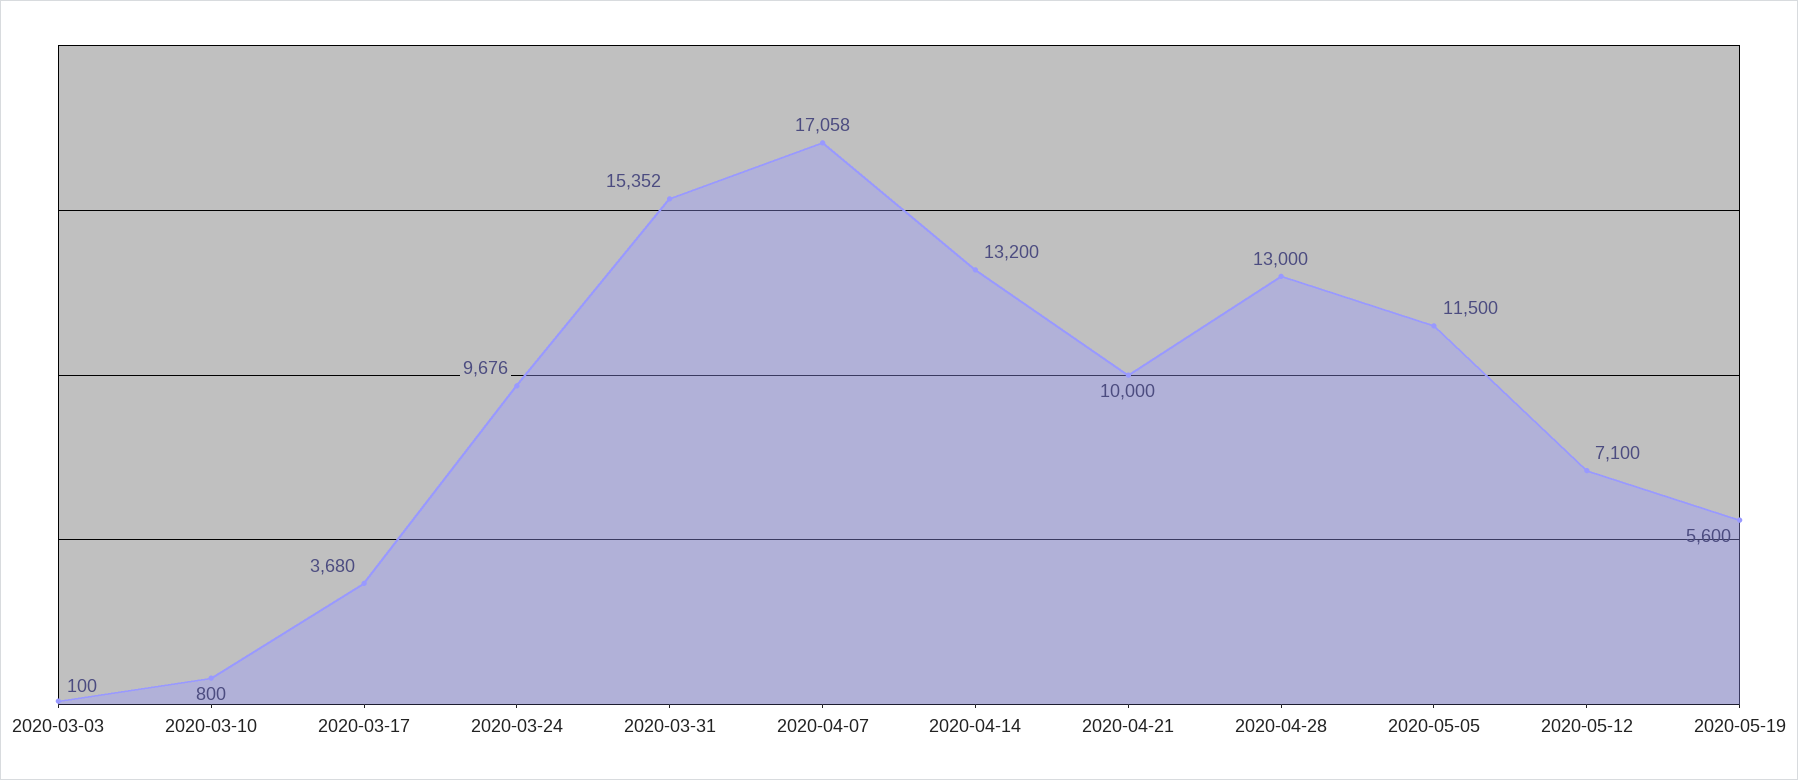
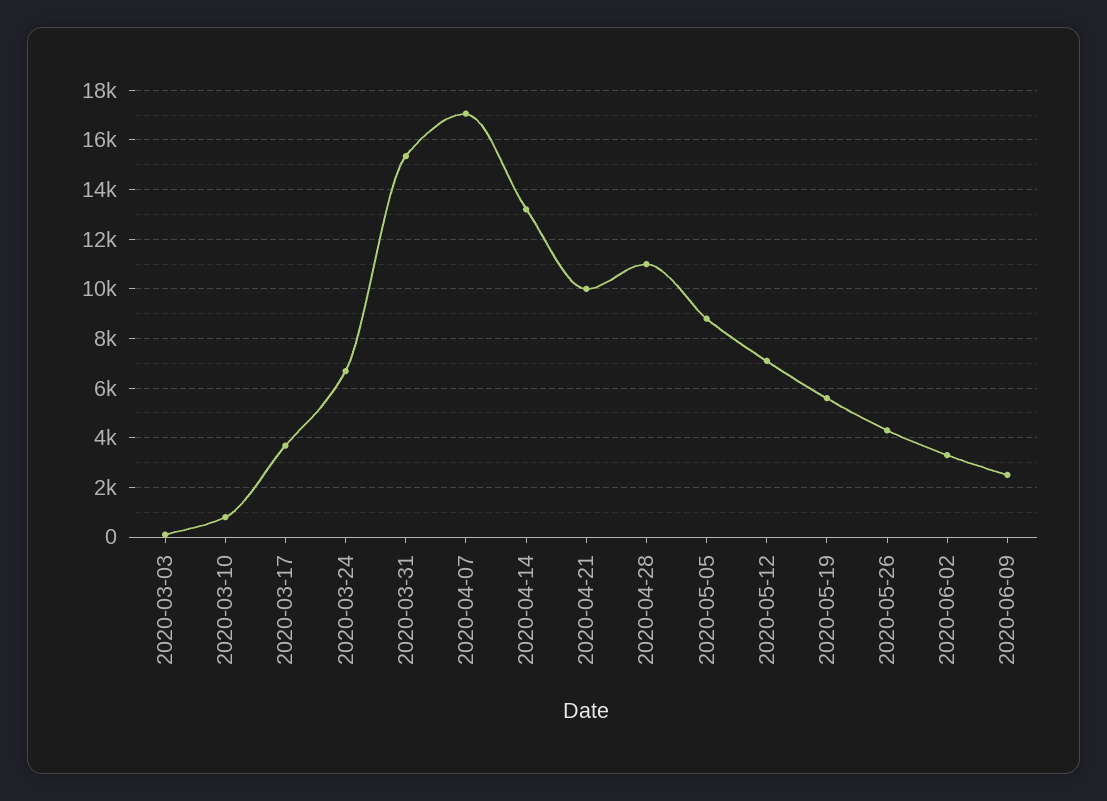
2020-03-24: 9676 -> 6750
2020-04-28: 13000 -> 11000
2020-05-05: 11500 -> 8750
2020-05-26: none -> 4250
2020-06-02: none -> 3250
2020-06-09: none -> 2500

